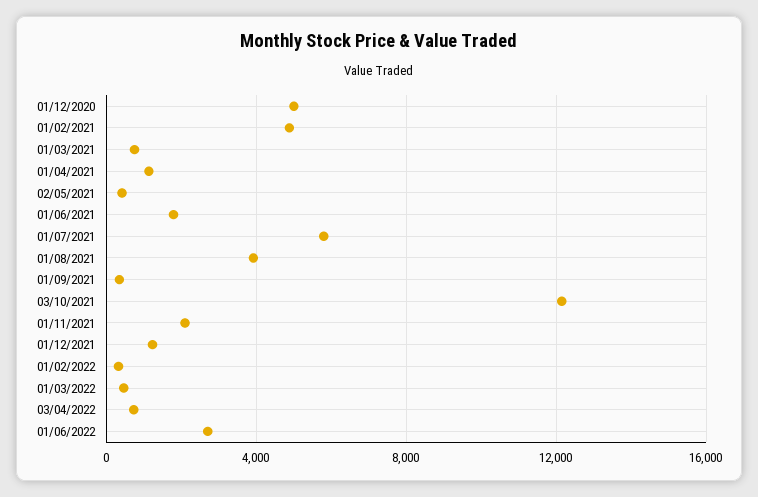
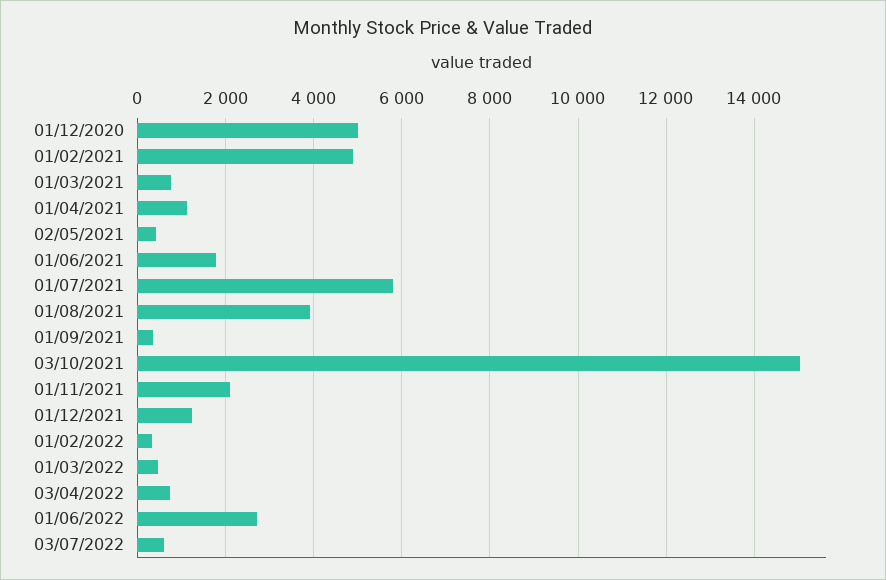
03/10/2021: 12000 -> 15000
03/07/2022: none -> 600

